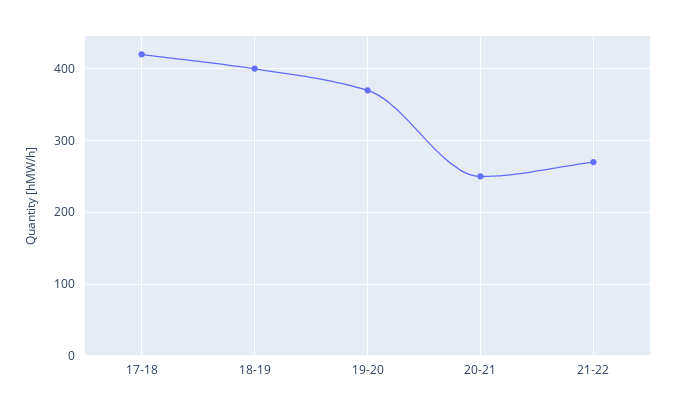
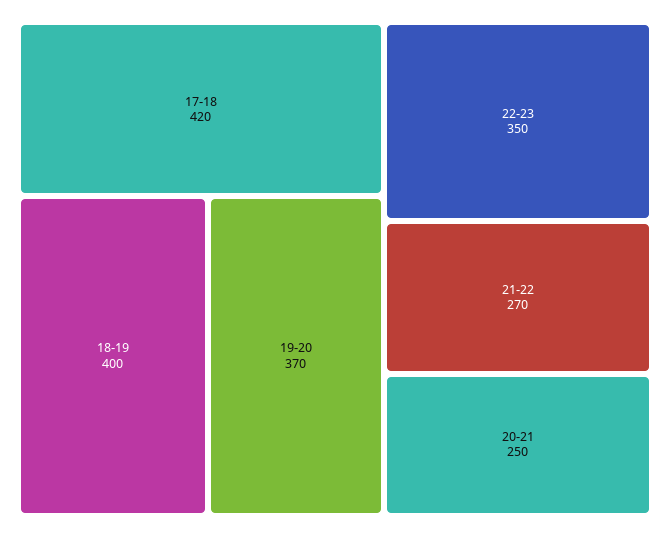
22-23: none -> 350

